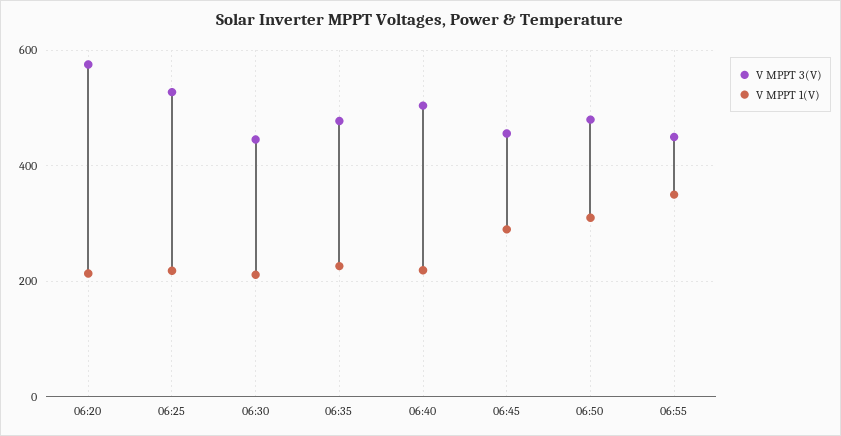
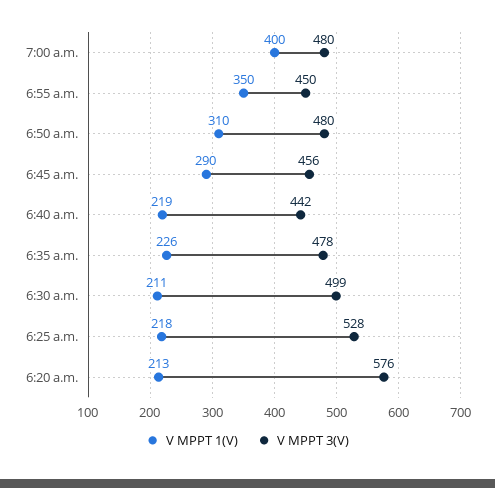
V MPPT 3(V), 06:30: 440 -> 499
V MPPT 3(V), 06:40: 500 -> 442
V MPPT 1(V), 7:00 a.m.: none -> 400
V MPPT 3(V), 7:00 a.m.: none -> 480

